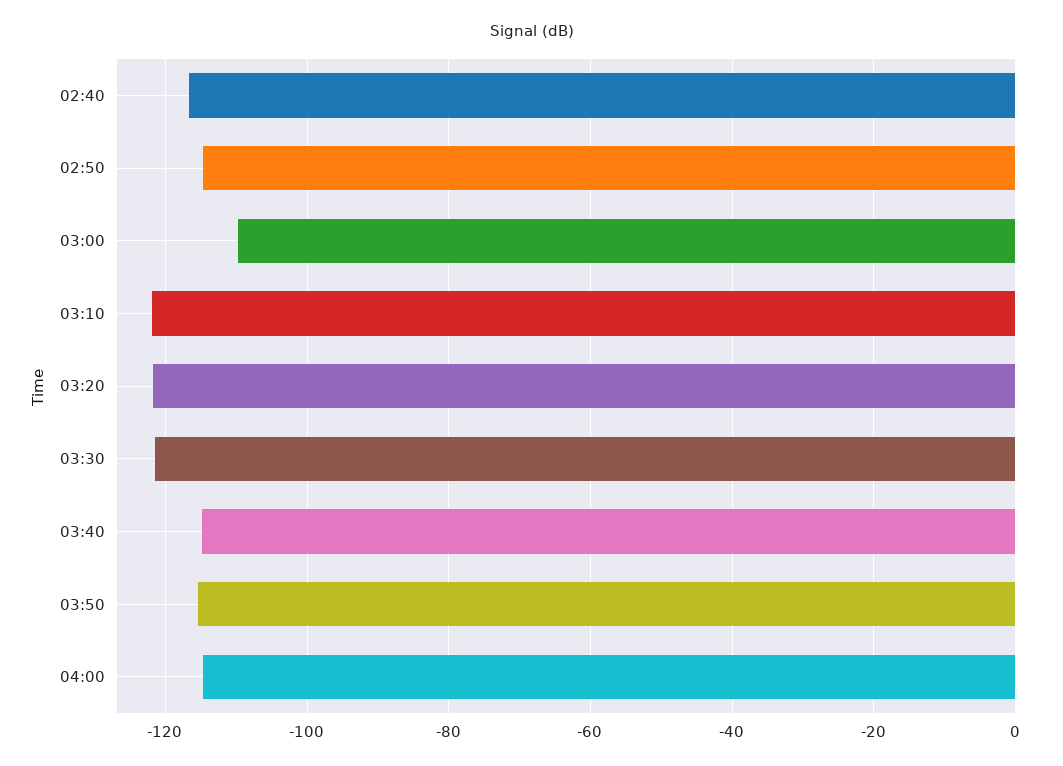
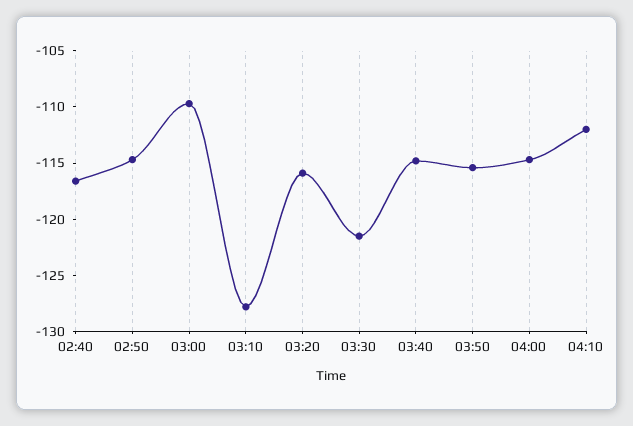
03:10: -122 -> -128
03:20: -122 -> -116
04:10: none -> -112

